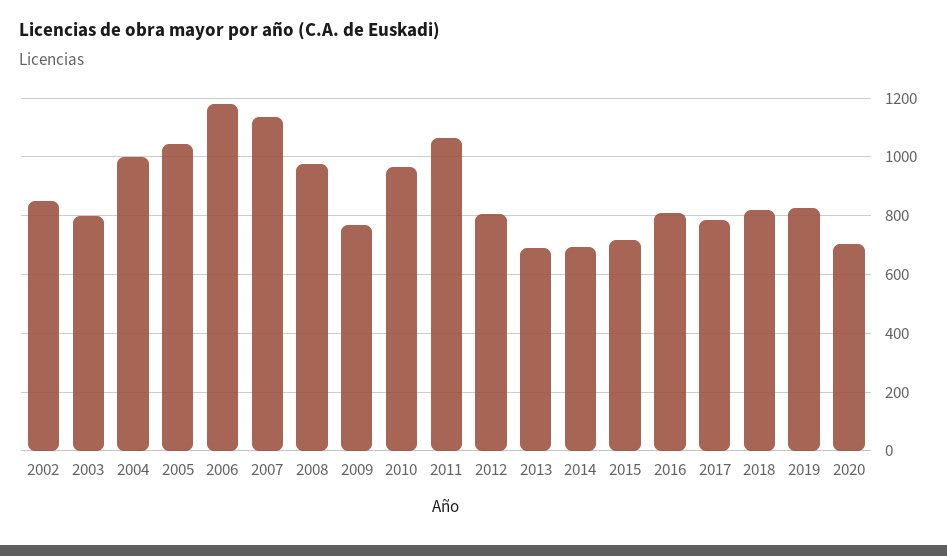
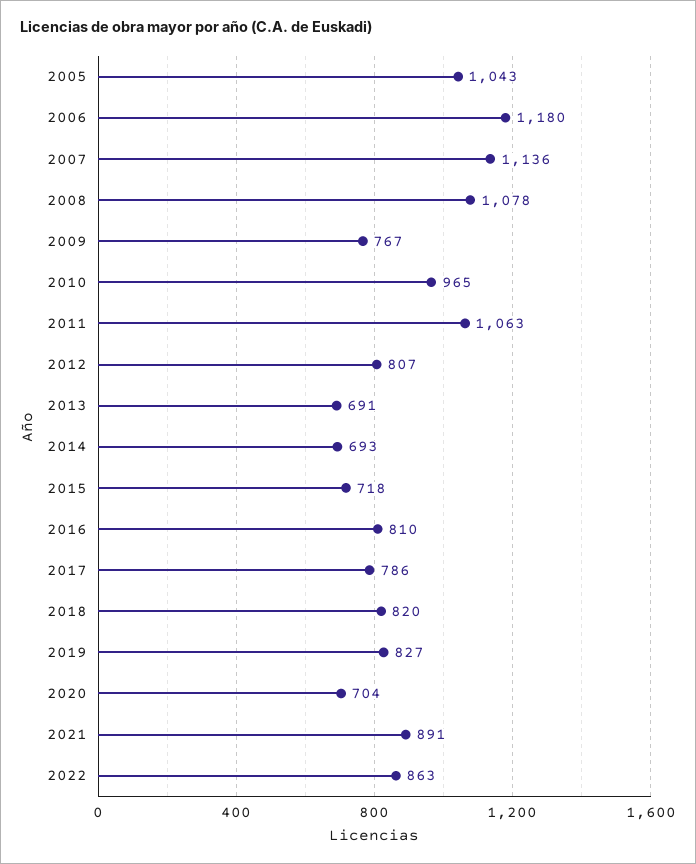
2002: 850 -> none
2003: 800 -> none
2004: 1000 -> none
2008: 975 -> 1078
2021: none -> 891
2022: none -> 863

